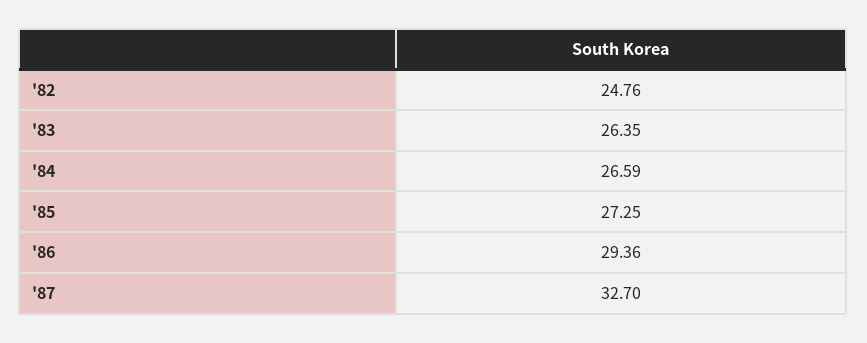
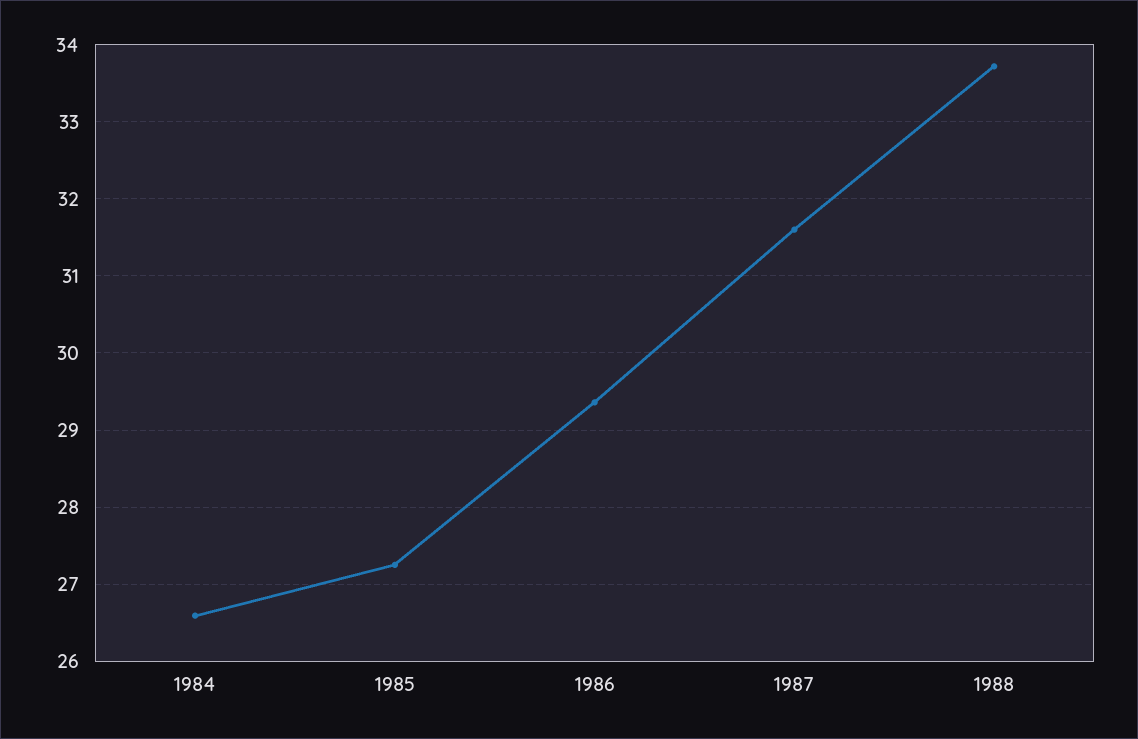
'82: 24.76 -> none
'83: 26.35 -> none
'87: 32.7 -> 31.6
1988: none -> 33.7

